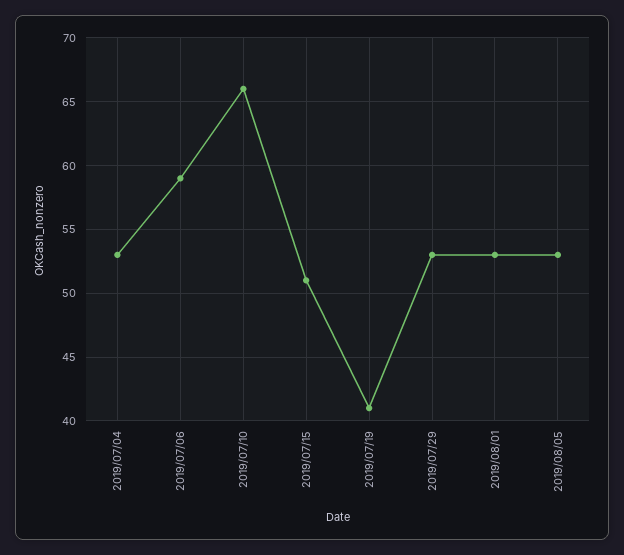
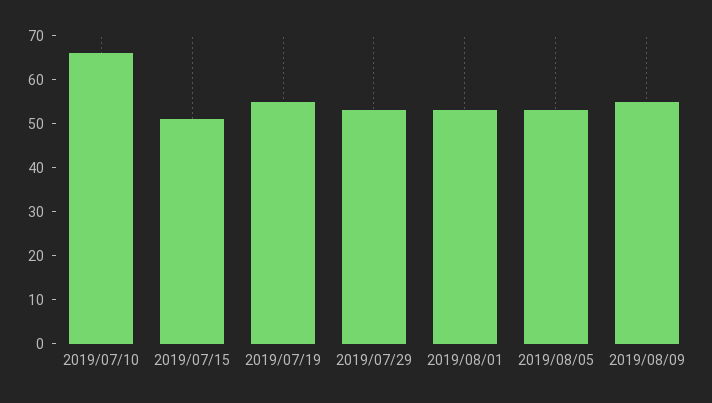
2019/07/04: 53 -> none
2019/07/06: 59 -> none
2019/07/19: 41 -> 55
2019/08/09: none -> 55

